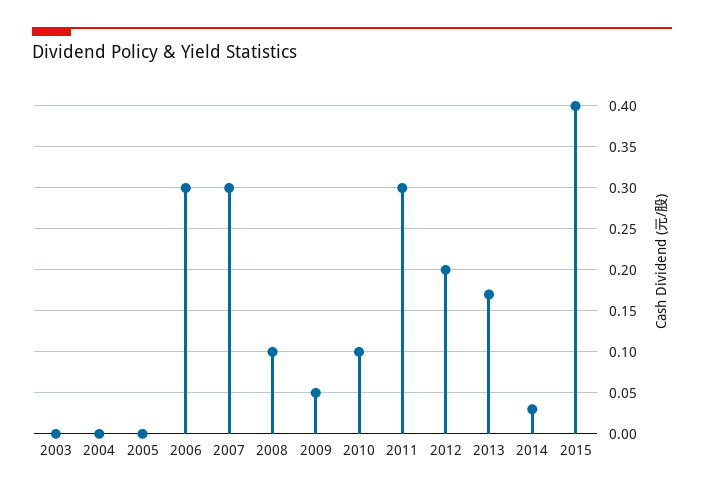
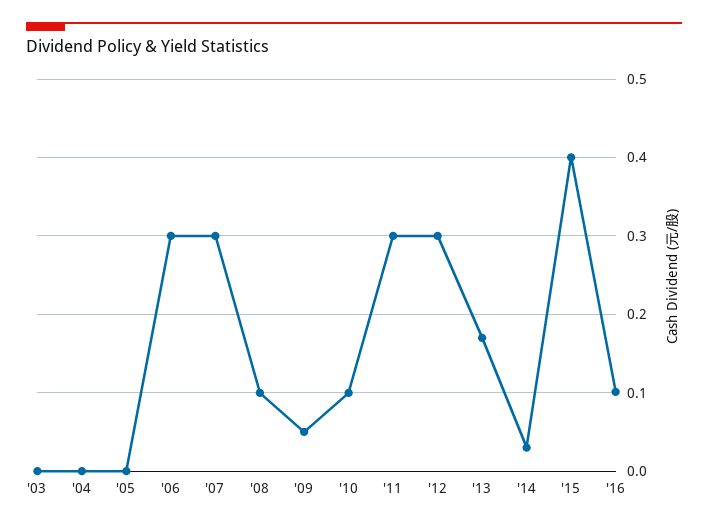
2012: 0.2 -> 0.3
'16: none -> 0.1

